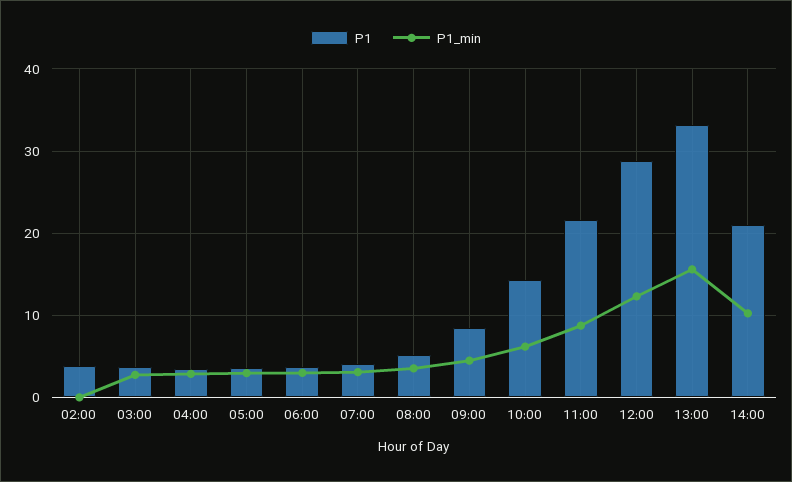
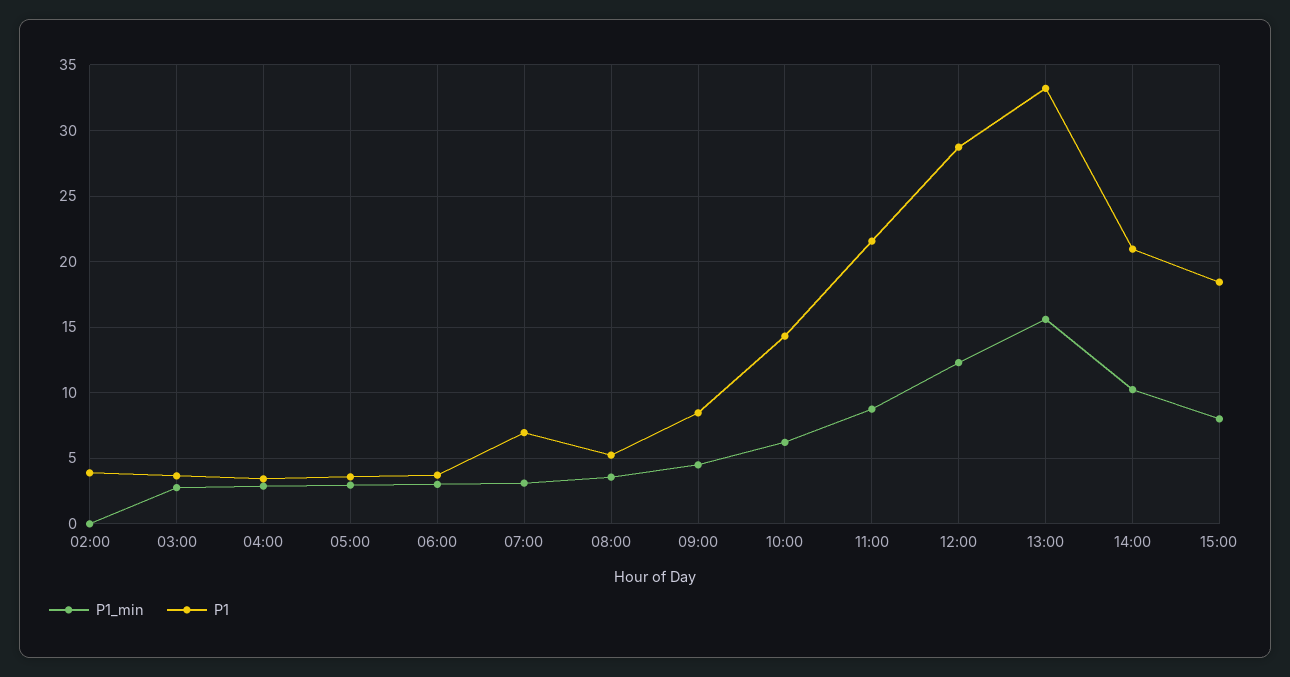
P1, 07:00: 4 -> 7
P1_min, 15:00: none -> 8
P1, 15:00: none -> 18.5

